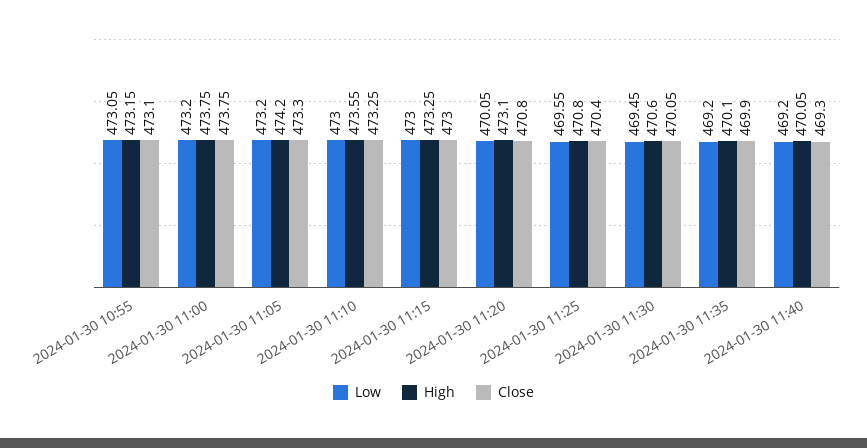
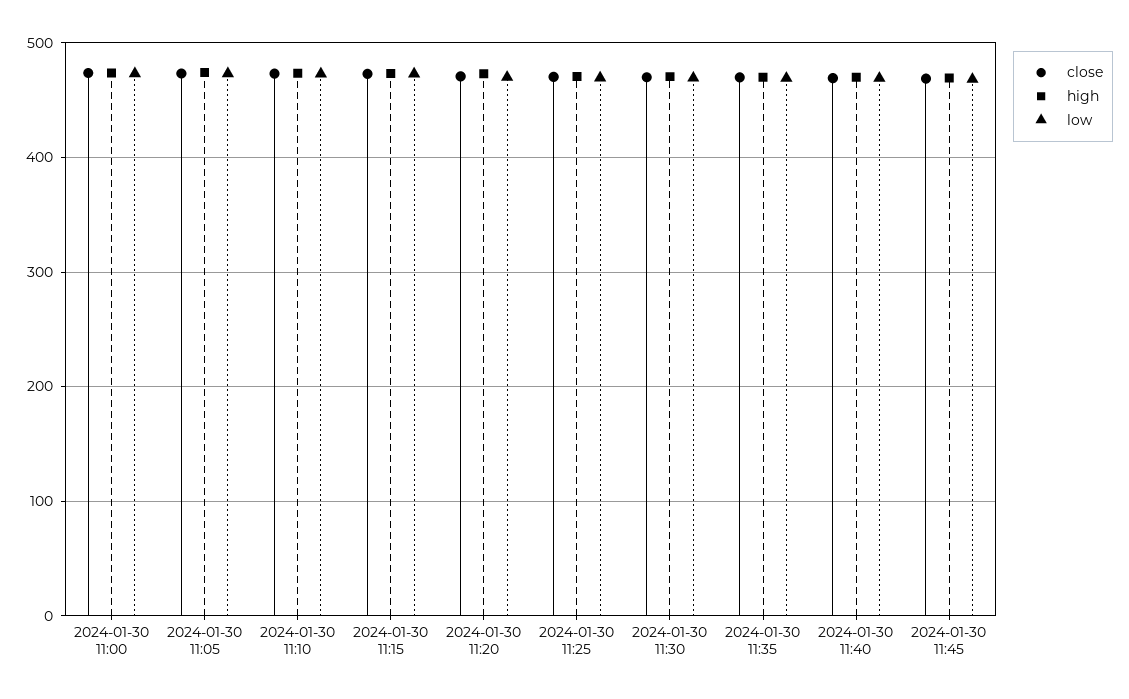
Low, 2024-01-30 10:55: 473.05 -> none
High, 2024-01-30 10:55: 473.15 -> none
Close, 2024-01-30 10:55: 473.1 -> none
Close, 2024-01-30 11:45: none -> 470
High, 2024-01-30 11:45: none -> 470
Low, 2024-01-30 11:45: none -> 470

